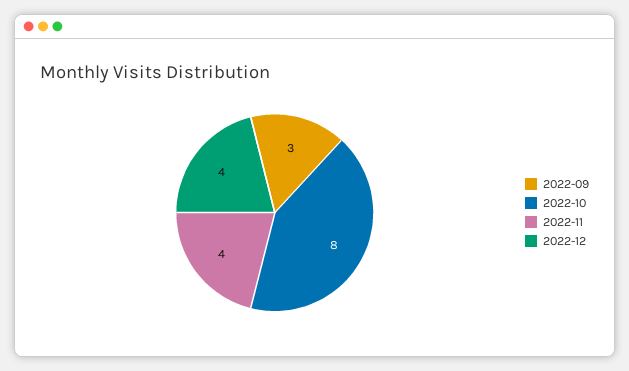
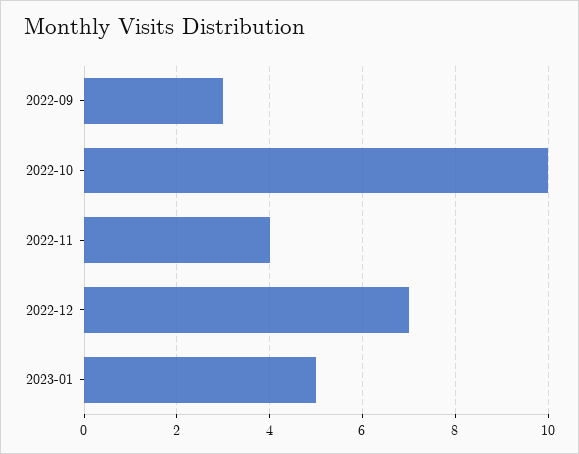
2022-10: 8 -> 10
2022-12: 4 -> 7
2023-01: none -> 5

